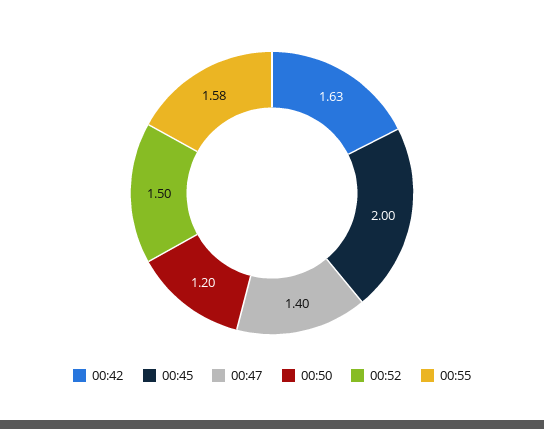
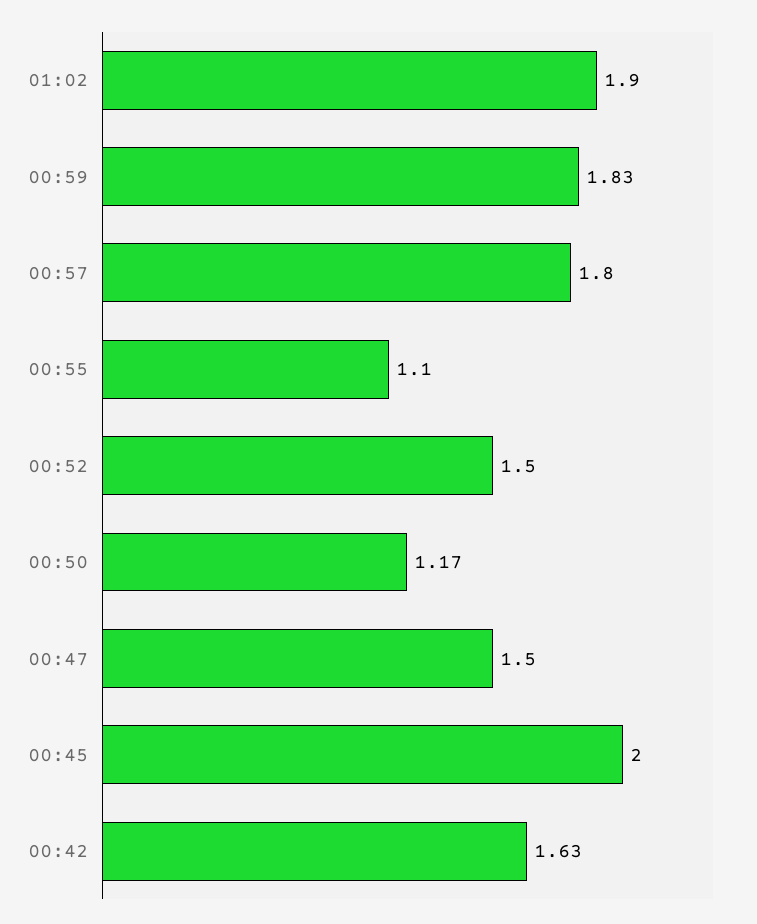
00:47: 1.4 -> 1.5
00:50: 1.2 -> 1.17
00:55: 1.58 -> 1.1
01:02: none -> 1.9
00:59: none -> 1.83
00:57: none -> 1.8

